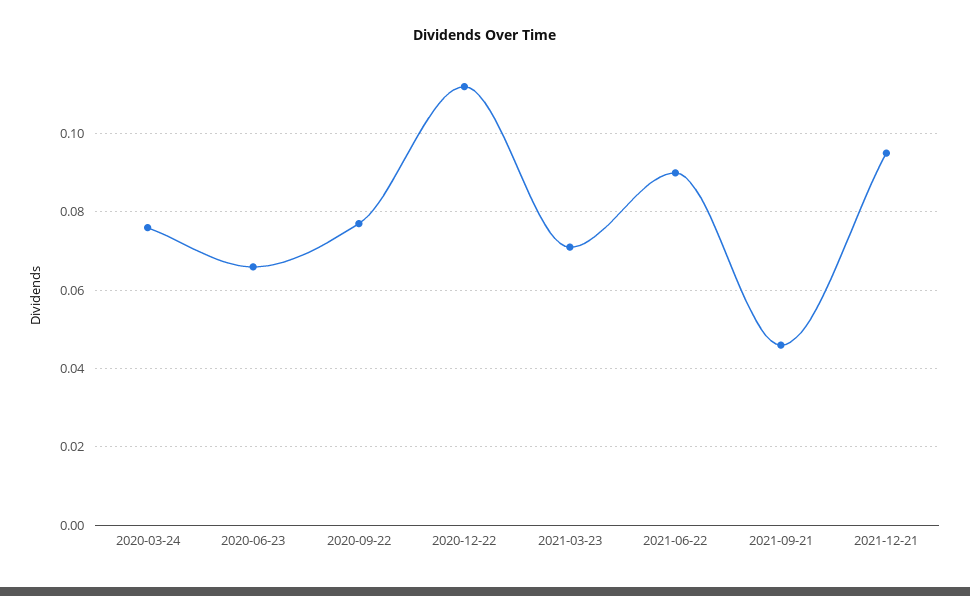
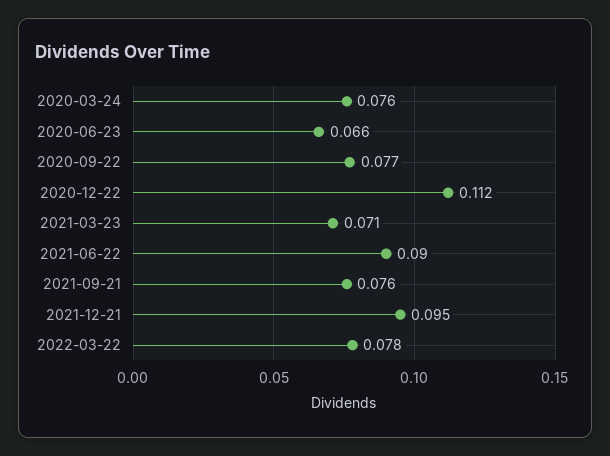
2021-09-21: 0.045 -> 0.076
2022-03-22: none -> 0.078

